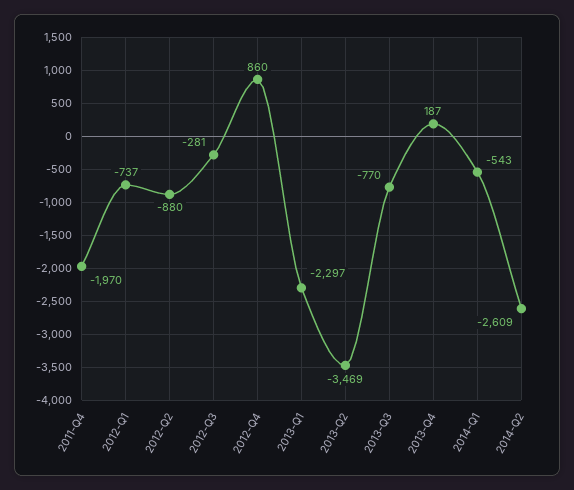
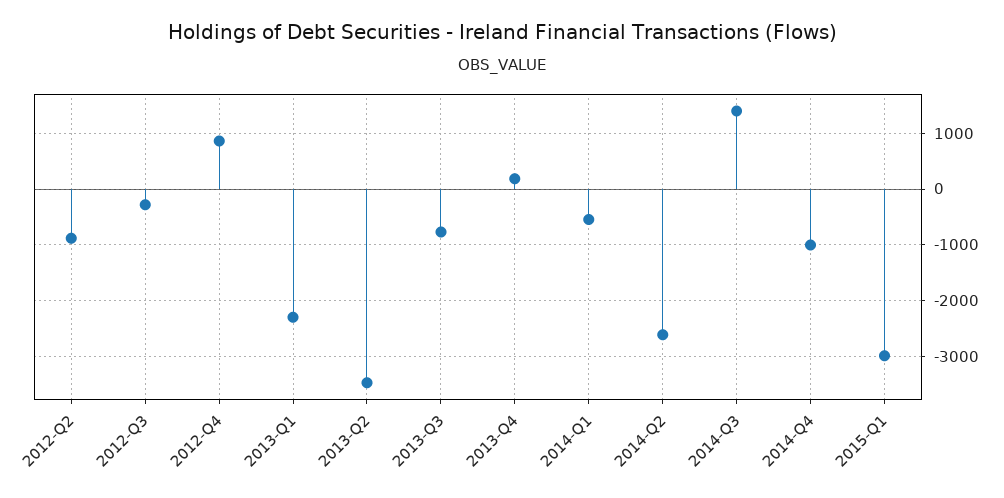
2011-Q4: -1970 -> none
2012-Q1: -737 -> none
2014-Q3: none -> 1400
2014-Q4: none -> -1000
2015-Q1: none -> -3000

